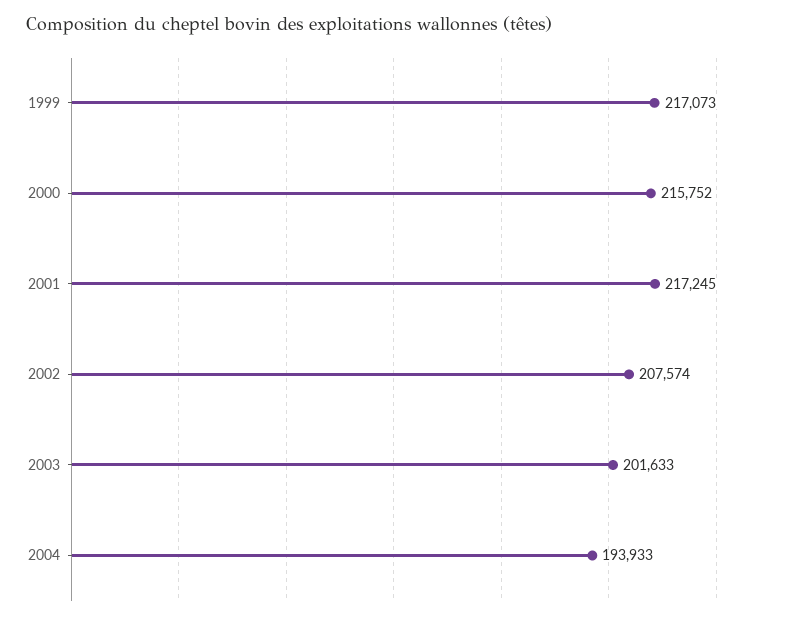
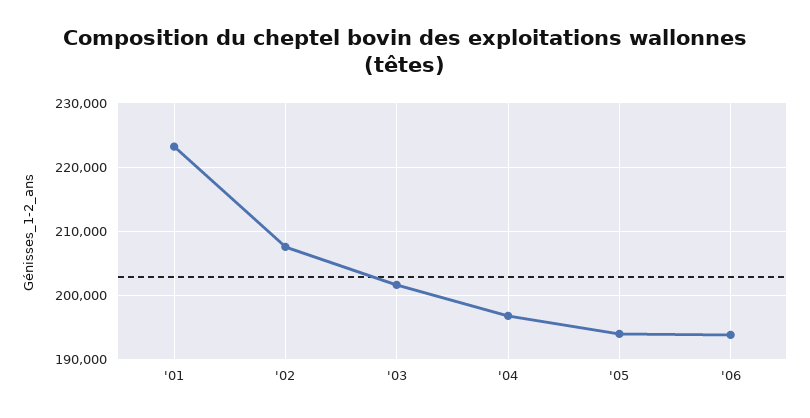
1999: 217073 -> none
2000: 215752 -> none
2001: 217245 -> 223000
2004: 193933 -> 197000
'05: none -> 194000
'06: none -> 194000

